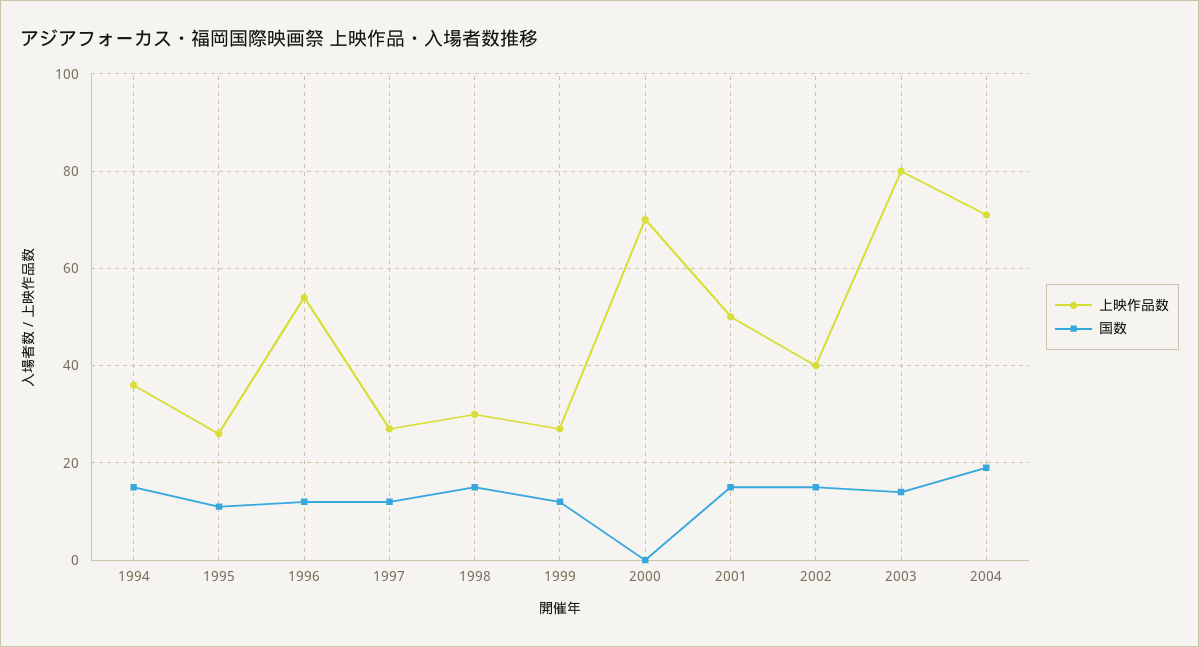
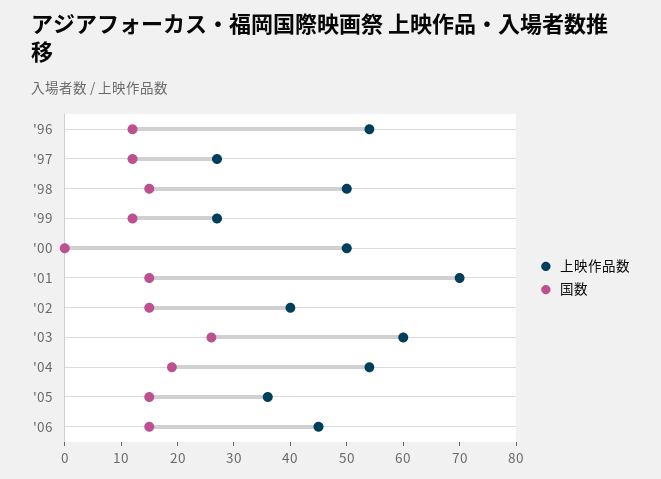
上映作品数, 1994: 35 -> none
国数, 1994: 15 -> none
上映作品数, 1995: 25 -> none
国数, 1995: 10 -> none
上映作品数, 1998: 30 -> 50
上映作品数, 2000: 70 -> 50
上映作品数, 2001: 50 -> 70
上映作品数, 2003: 80 -> 60
国数, 2003: 15 -> 25
上映作品数, 2004: 70 -> 55
上映作品数, '05: none -> 35
国数, '05: none -> 15
上映作品数, '06: none -> 45
国数, '06: none -> 15

